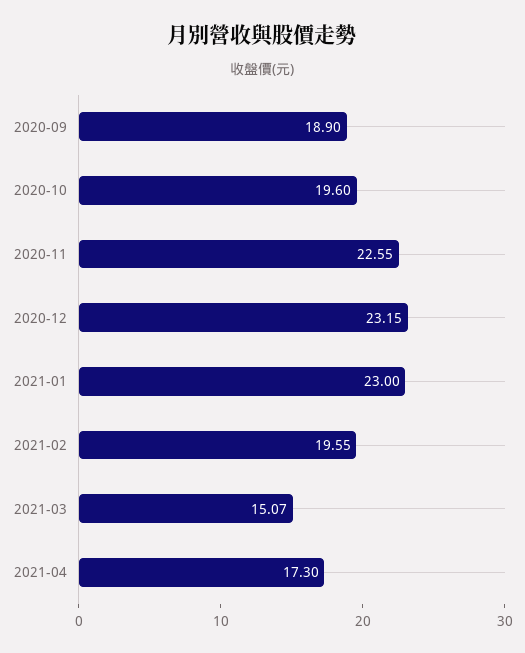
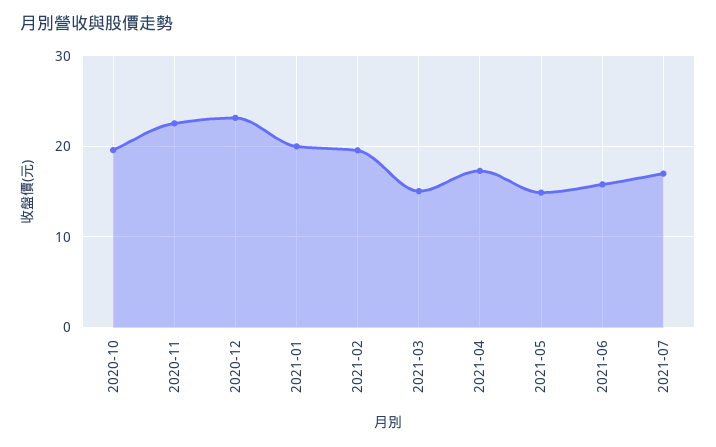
2020-09: 18.9 -> none
2021-01: 23 -> 20
2021-05: none -> 15
2021-06: none -> 16
2021-07: none -> 17

